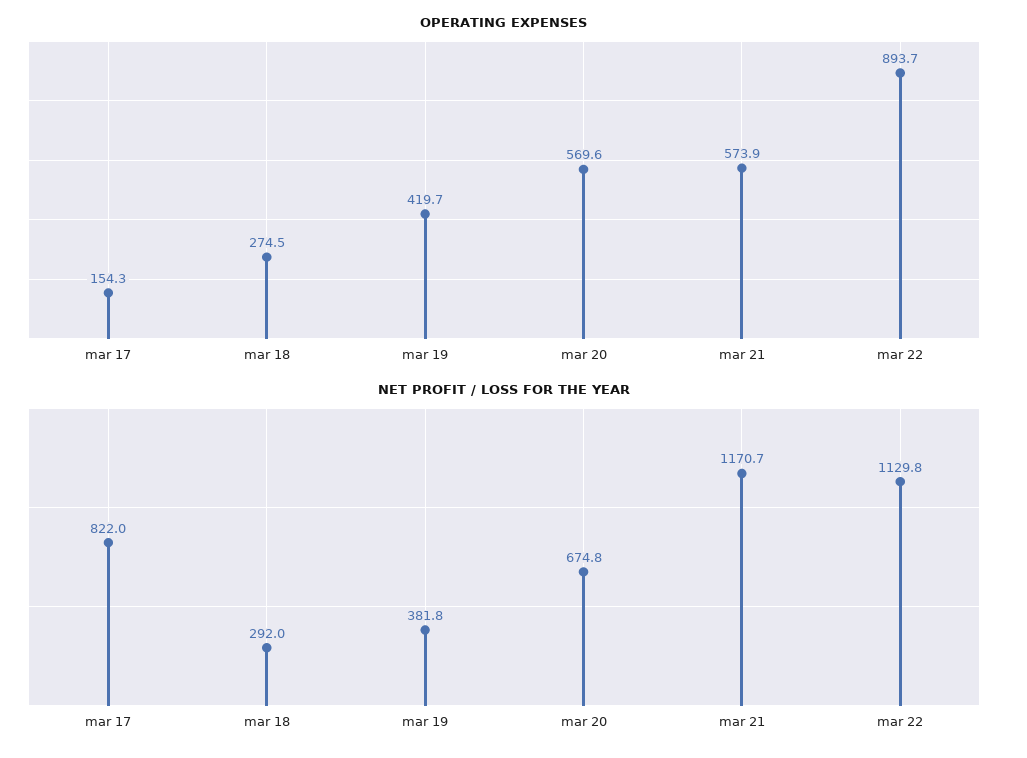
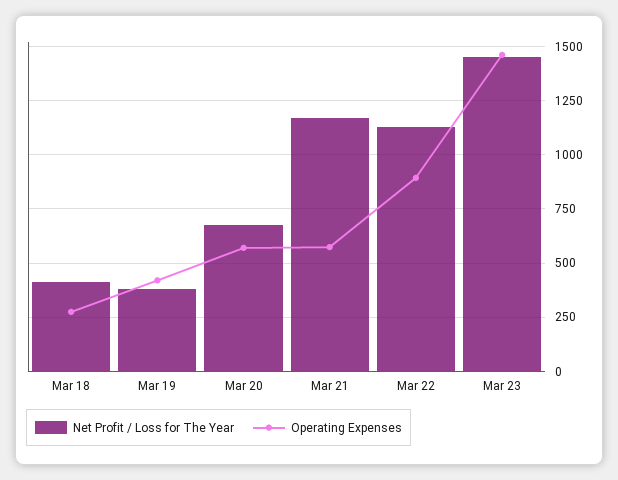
OPERATING EXPENSES, mar 17: 154.3 -> none
NET PROFIT / LOSS FOR THE YEAR, mar 17: 822 -> none
NET PROFIT / LOSS FOR THE YEAR, mar 18: 292 -> 400
NET PROFIT / LOSS FOR THE YEAR, Mar 23: none -> 1450
OPERATING EXPENSES, Mar 23: none -> 1450

